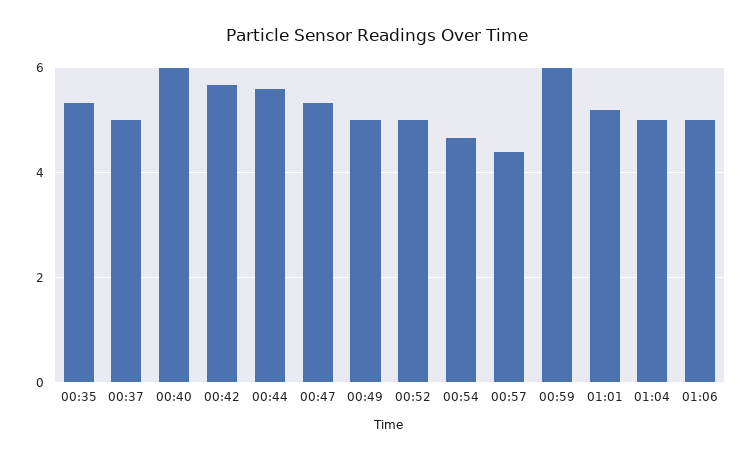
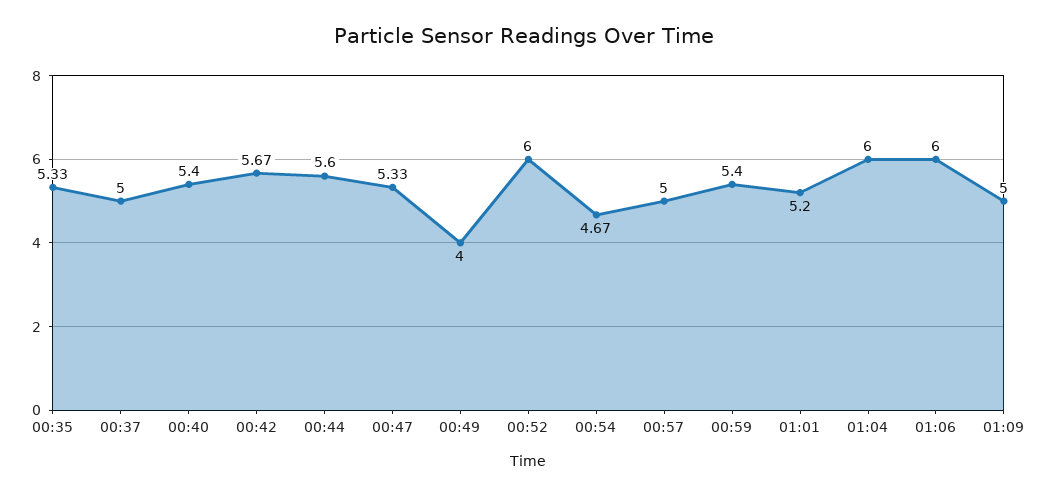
00:40: 6 -> 5.4
00:49: 5 -> 4
00:52: 5 -> 6
00:57: 4.4 -> 5
00:59: 6 -> 5.4
01:04: 5 -> 6
01:06: 5 -> 6
01:09: none -> 5

